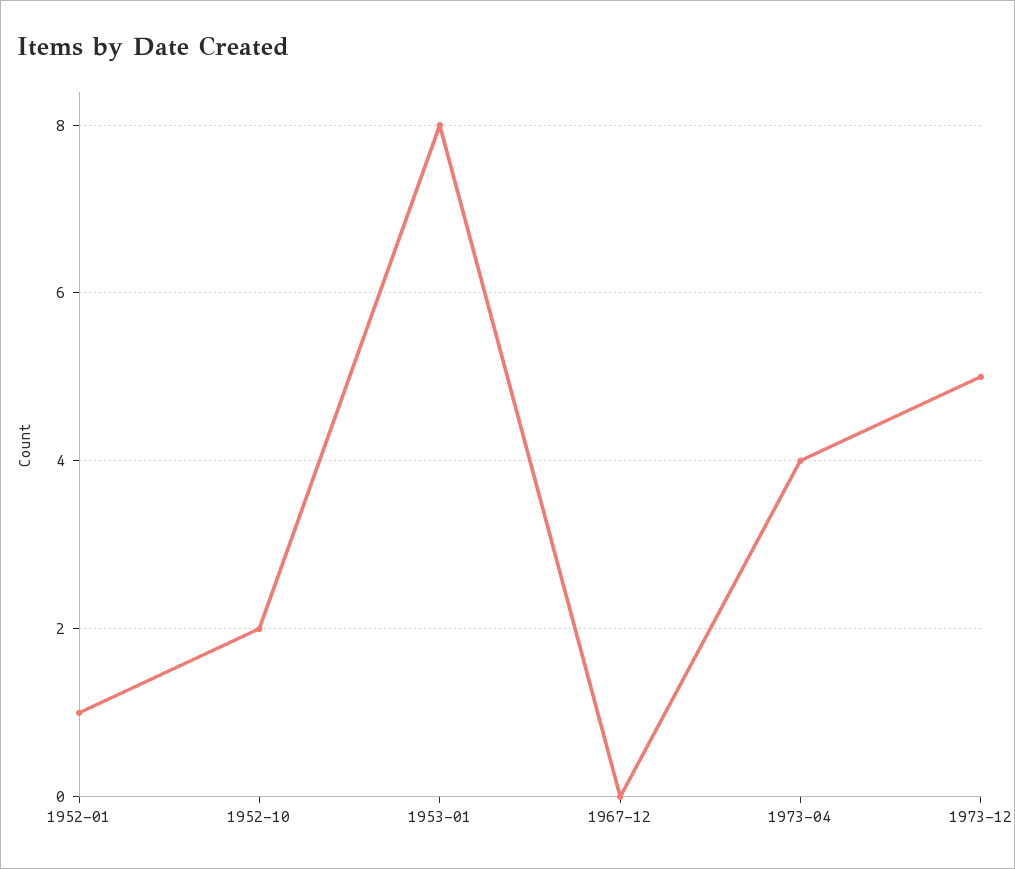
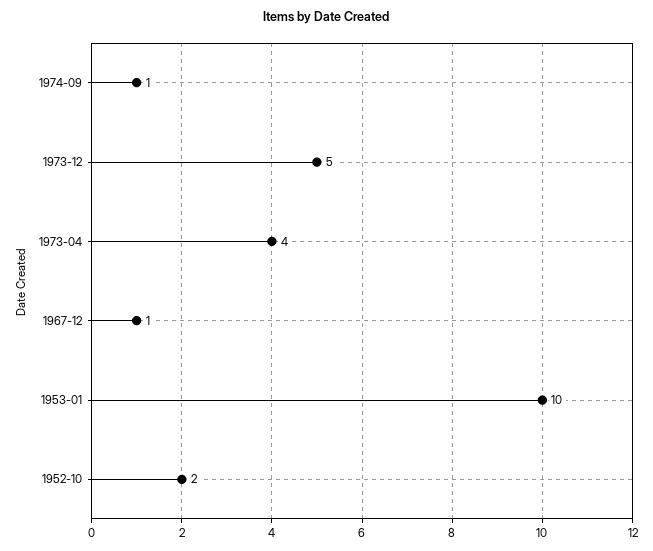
1952-01: 1 -> none
1953-01: 8 -> 10
1967-12: 0 -> 1
1974-09: none -> 1

